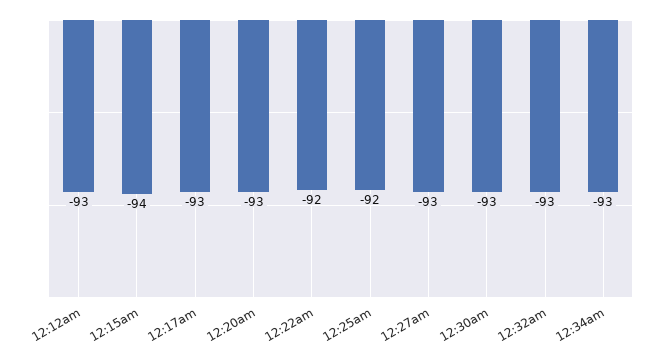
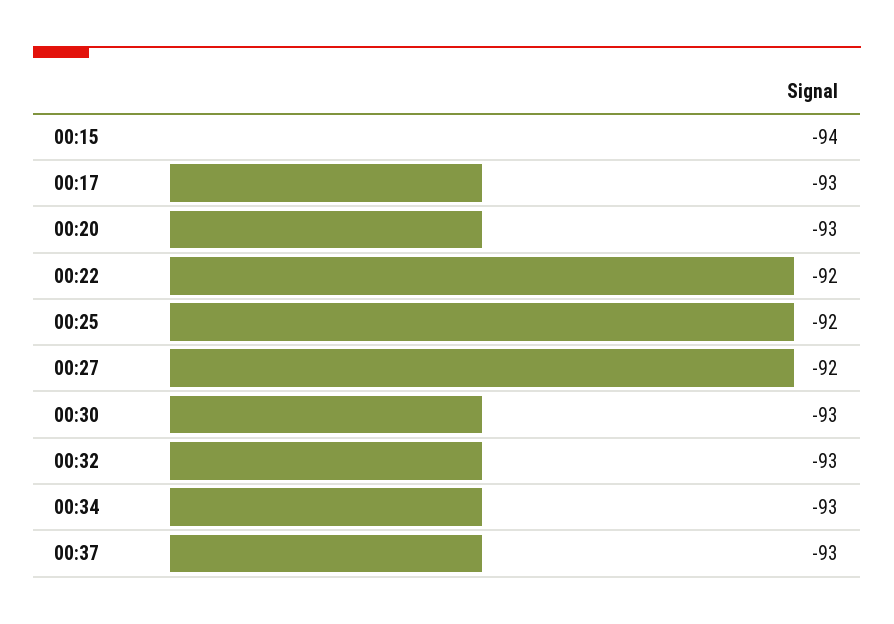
12:12am: -93 -> none
12:27am: -93 -> -92
00:37: none -> -93

